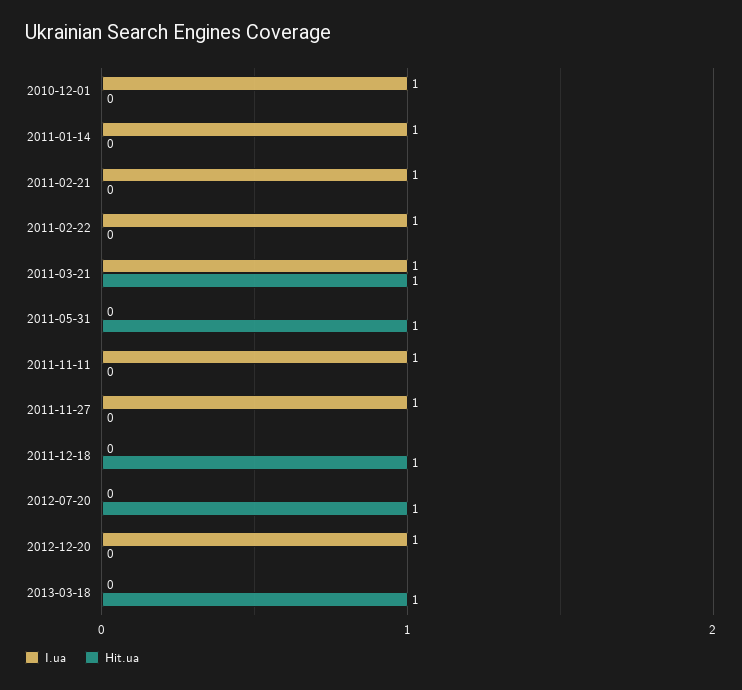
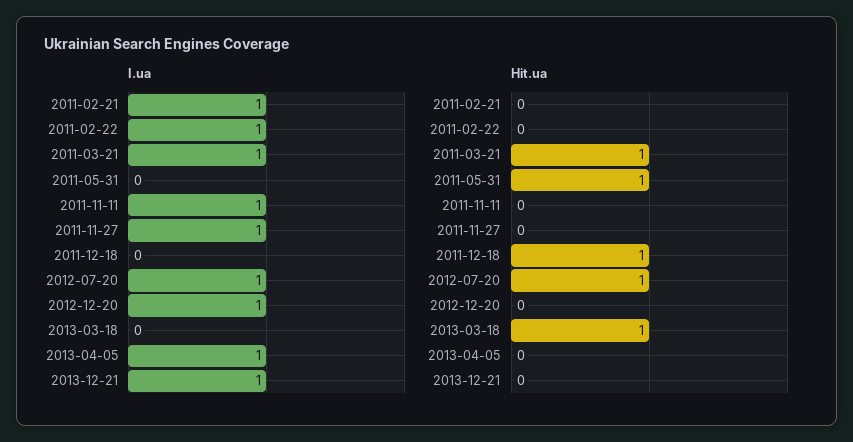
I.ua, 2010-12-01: 1 -> none
Hit.ua, 2010-12-01: 0 -> none
I.ua, 2011-01-14: 1 -> none
Hit.ua, 2011-01-14: 0 -> none
I.ua, 2012-07-20: 0 -> 1
I.ua, 2013-04-05: none -> 1
I.ua, 2013-12-21: none -> 1
Hit.ua, 2013-04-05: none -> 0
Hit.ua, 2013-12-21: none -> 0

